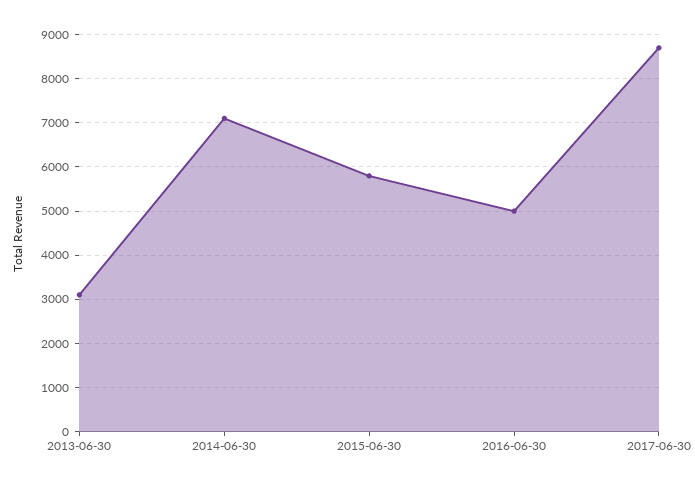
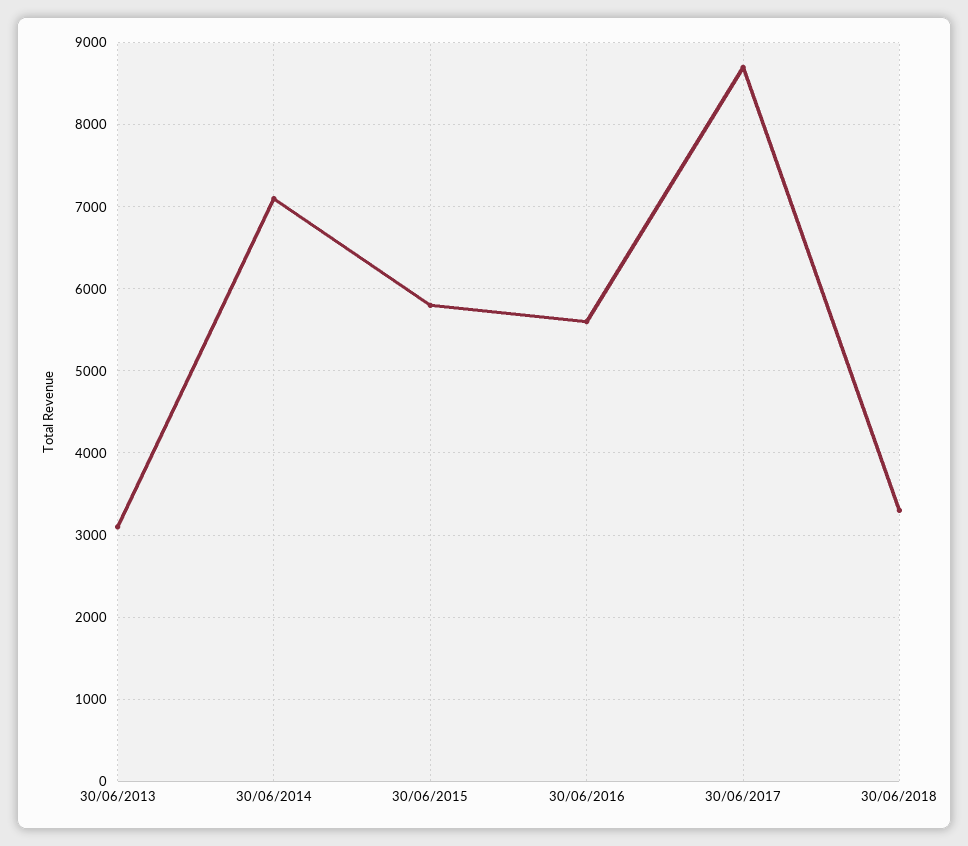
2016-06-30: 5000 -> 5600
30/06/2018: none -> 3300

